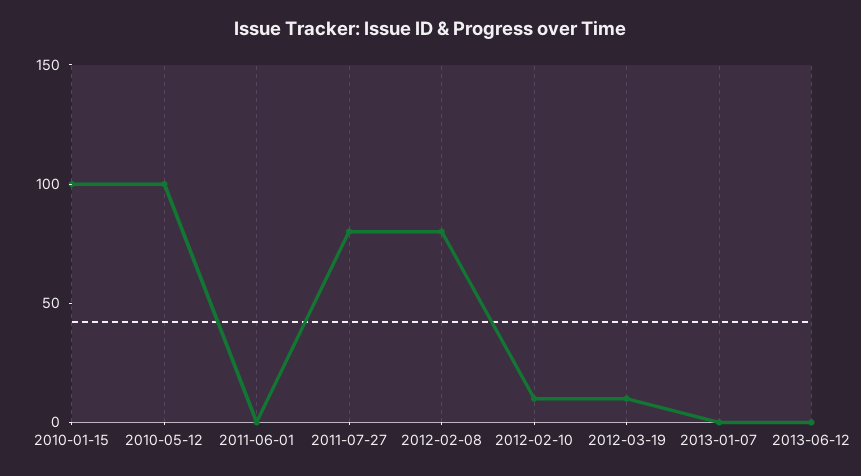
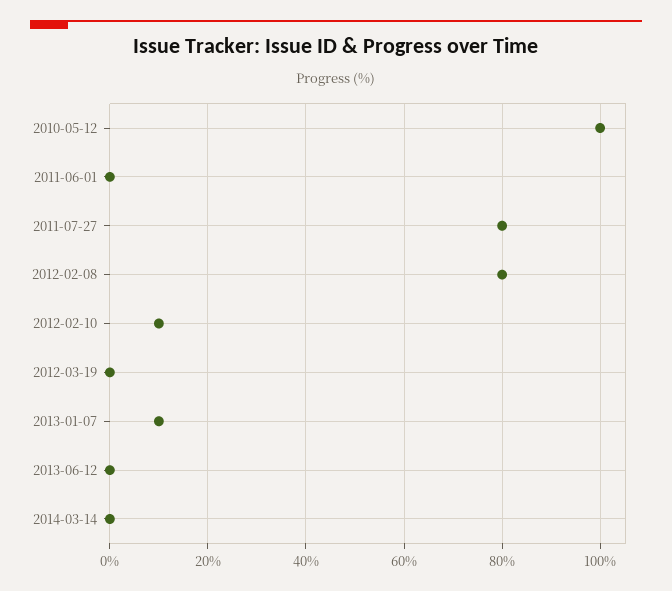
2010-01-15: 100 -> none
2012-03-19: 10 -> 0
2013-01-07: 0 -> 10
2014-03-14: none -> 0

